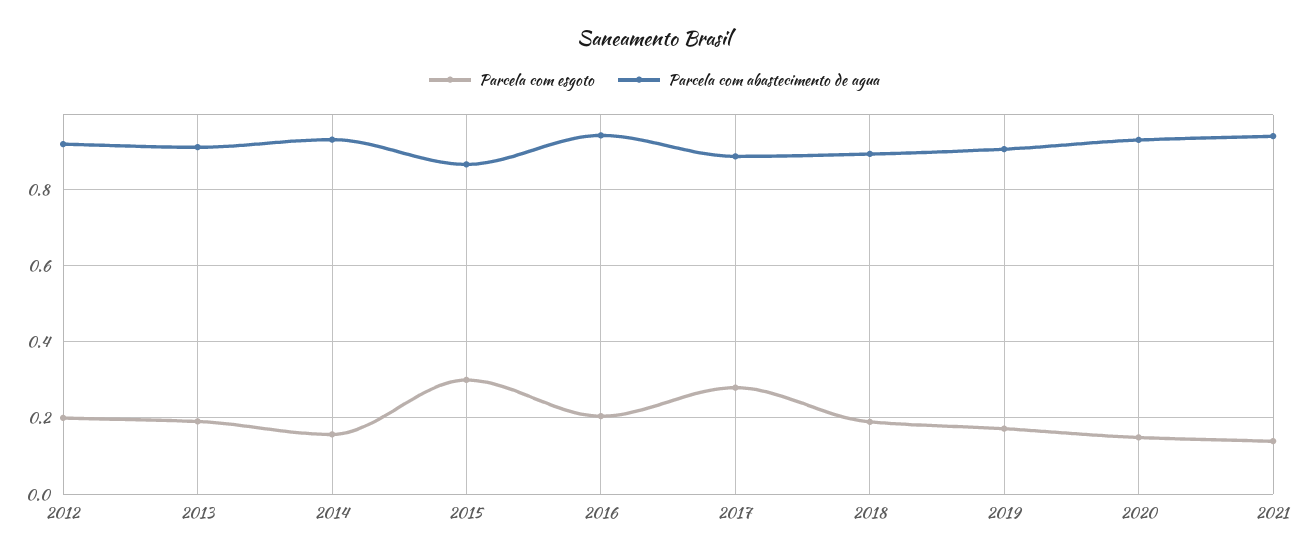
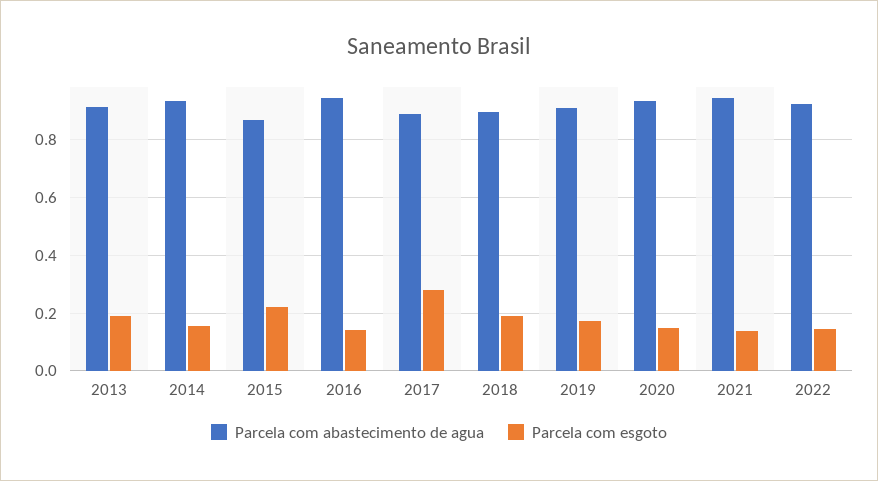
Parcela com esgoto, 2012: 0.2 -> none
Parcela com abastecimento de agua, 2012: 0.92 -> none
Parcela com esgoto, 2015: 0.3 -> 0.225
Parcela com esgoto, 2016: 0.2 -> 0.15
Parcela com abastecimento de agua, 2022: none -> 0.925
Parcela com esgoto, 2022: none -> 0.15

